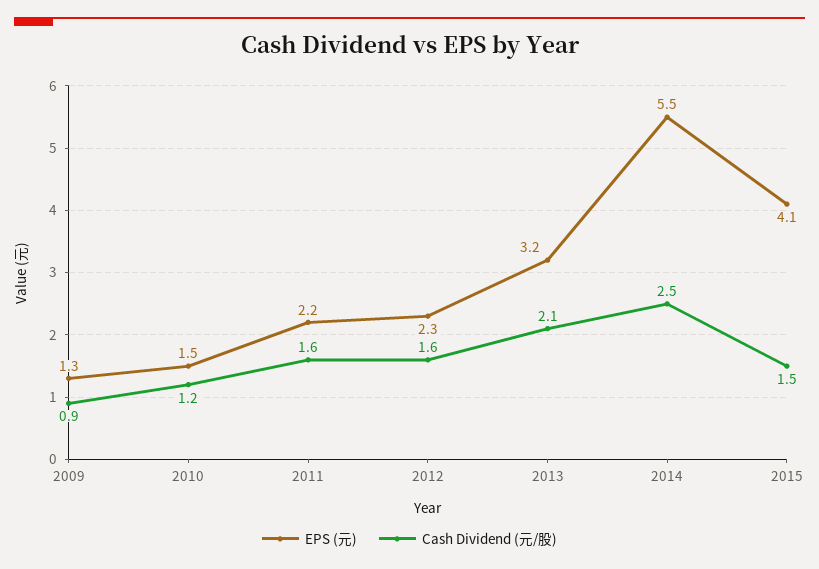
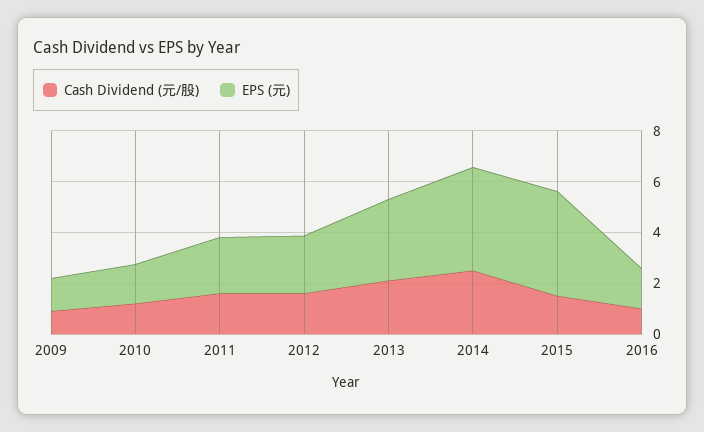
EPS (元), 2014: 5.5 -> 4
Cash Dividend (元/股), 2016: none -> 1
EPS (元), 2016: none -> 1.5

